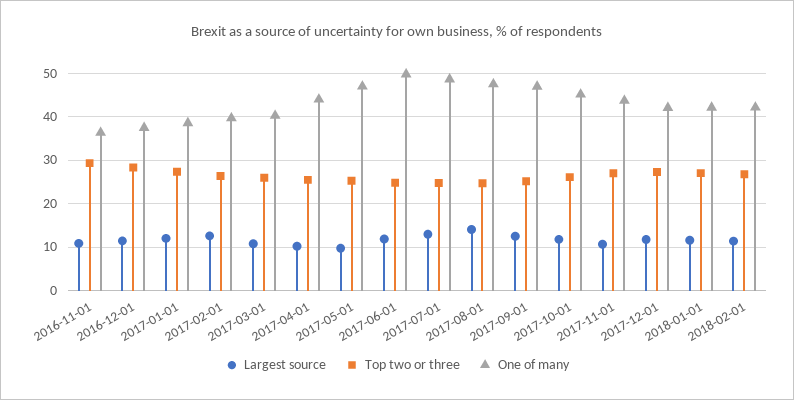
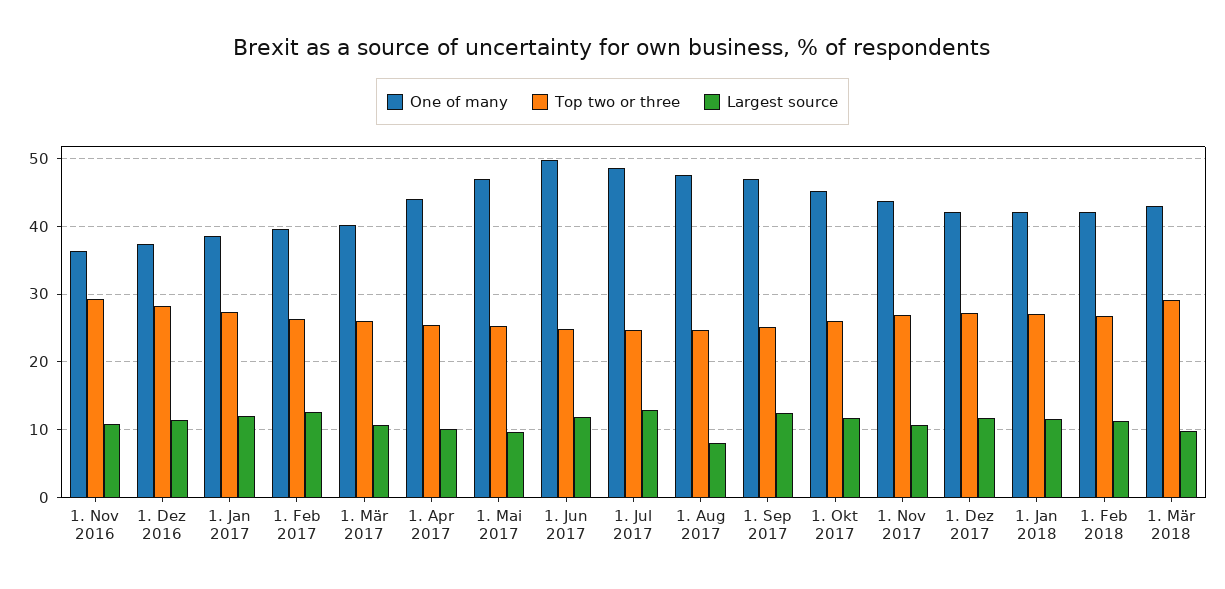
Largest source, 2017-08-01: 14 -> 8
One of many, 1. Mär 2018: none -> 43
Top two or three, 1. Mär 2018: none -> 29
Largest source, 1. Mär 2018: none -> 10

